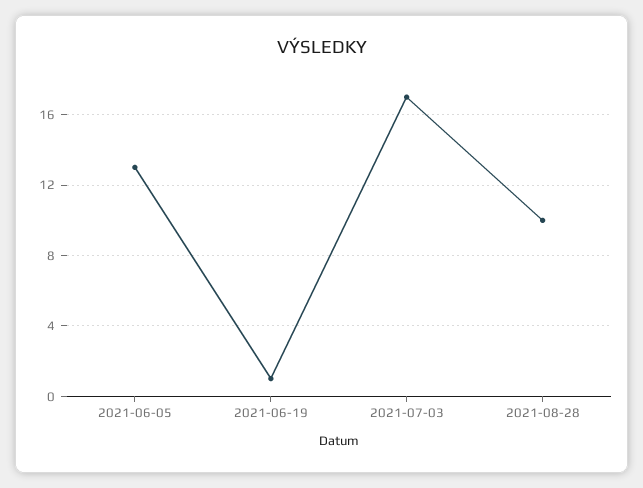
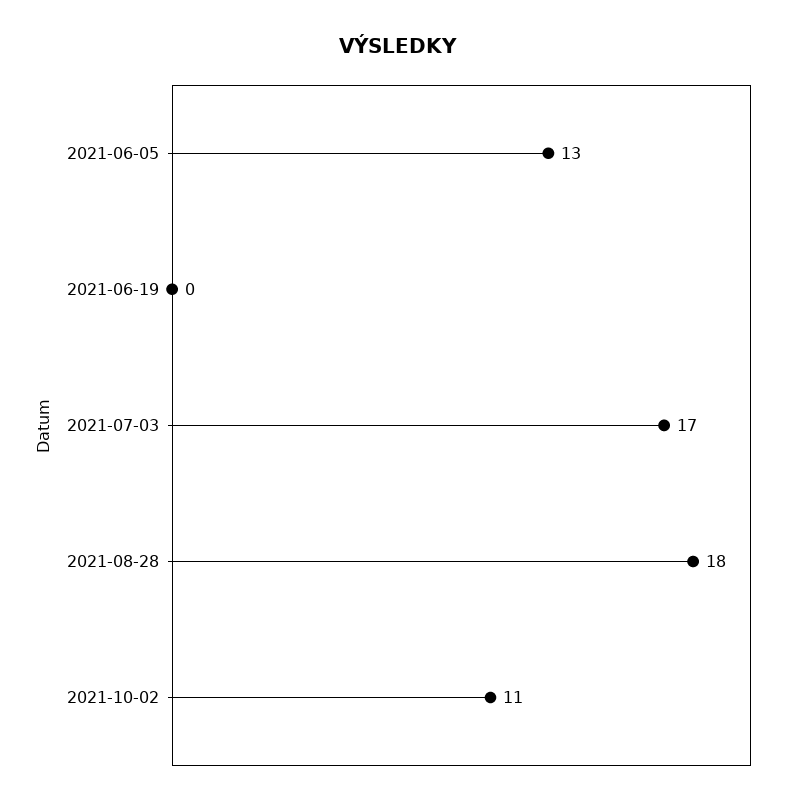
2021-06-19: 1 -> 0
2021-08-28: 10 -> 18
2021-10-02: none -> 11

